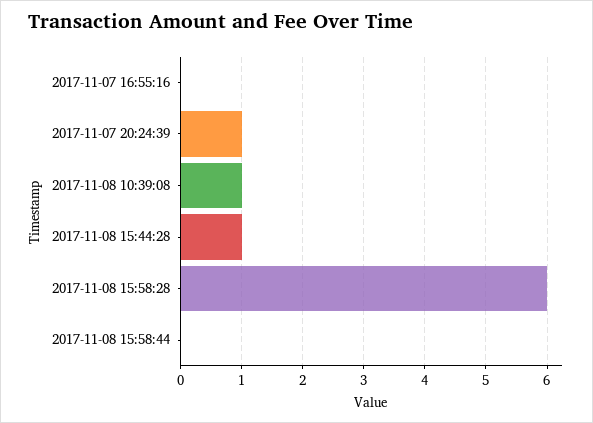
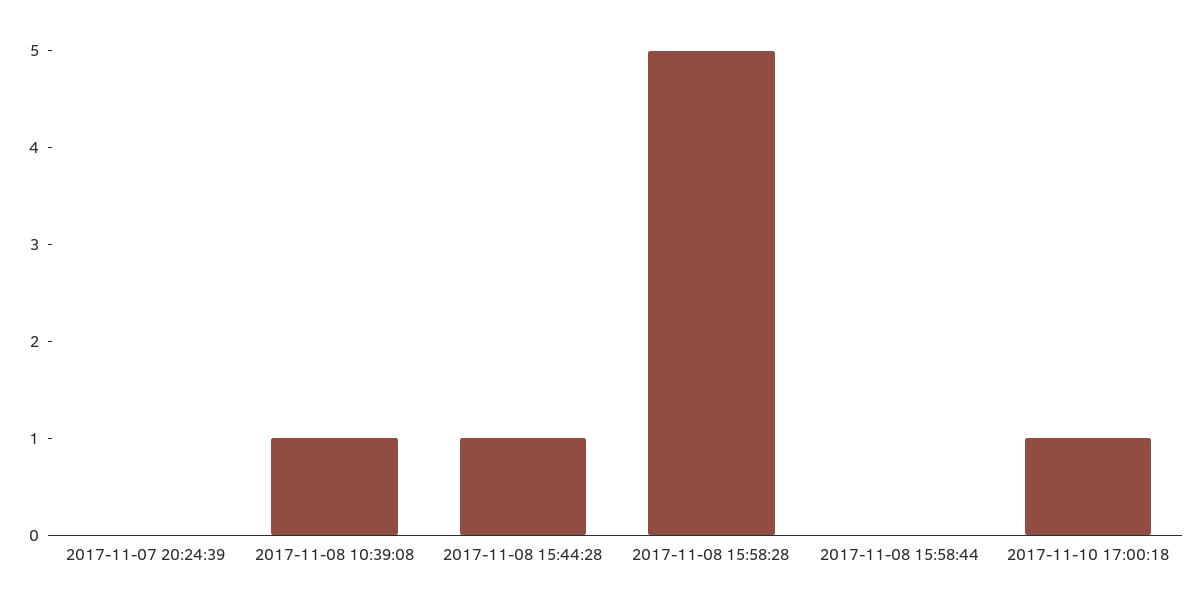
2017-11-07 16:55:16: 0 -> none
2017-11-07 20:24:39: 1 -> 0
2017-11-08 15:58:28: 6 -> 5
2017-11-10 17:00:18: none -> 1

